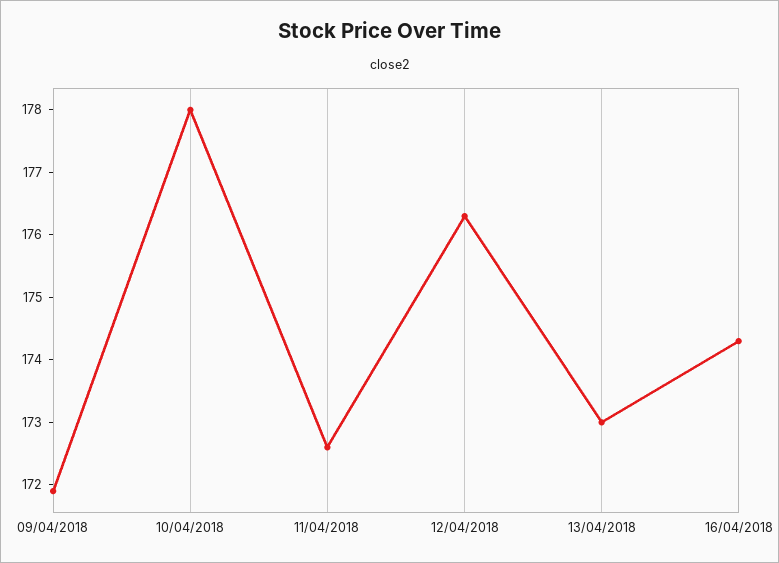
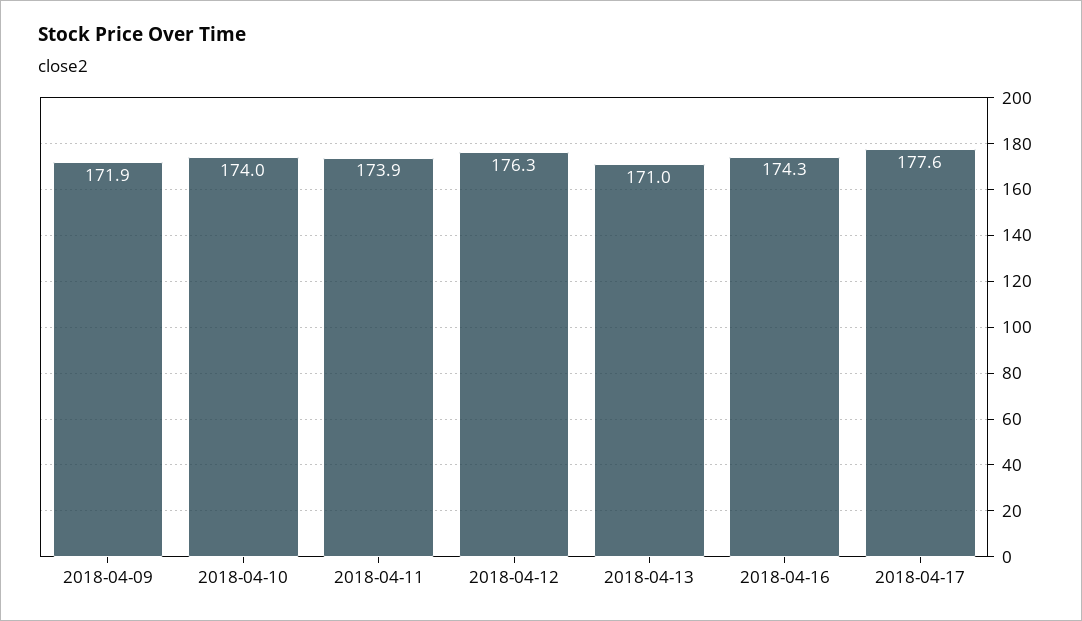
10/04/2018: 178 -> 174
11/04/2018: 172.5 -> 173.9
13/04/2018: 173 -> 171
2018-04-17: none -> 177.6

